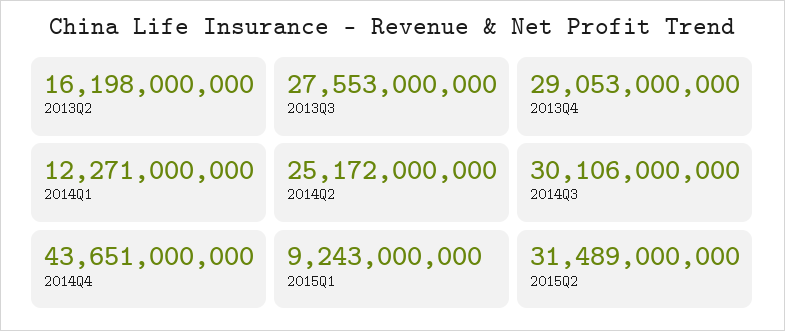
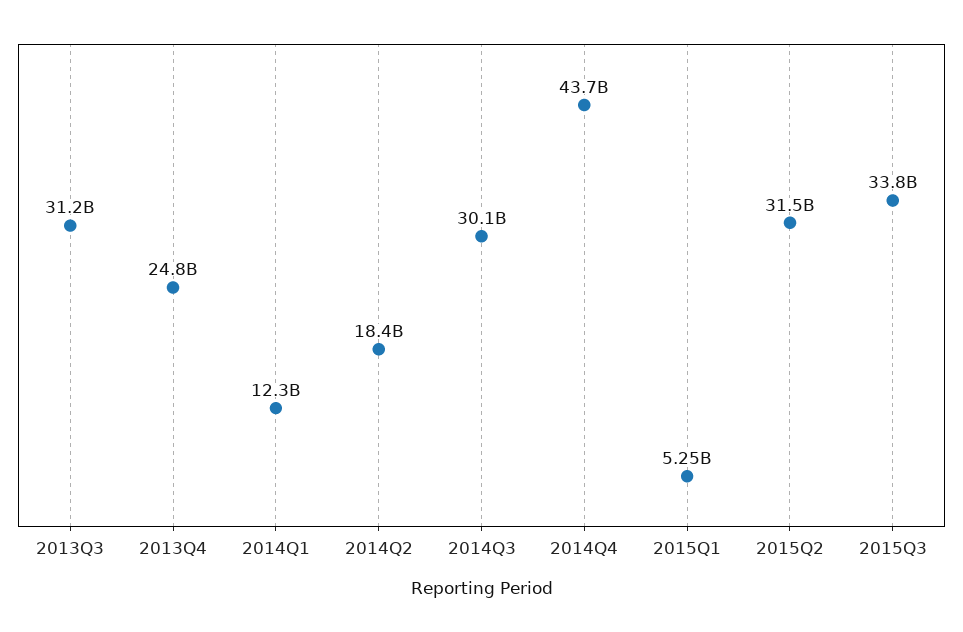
2013Q2: 16198000000 -> none
2013Q3: 27553000000 -> 31200000000
2013Q4: 29053000000 -> 24800000000
2014Q2: 25172000000 -> 18400000000
2015Q1: 9243000000 -> 5250000000
2015Q3: none -> 33800000000

